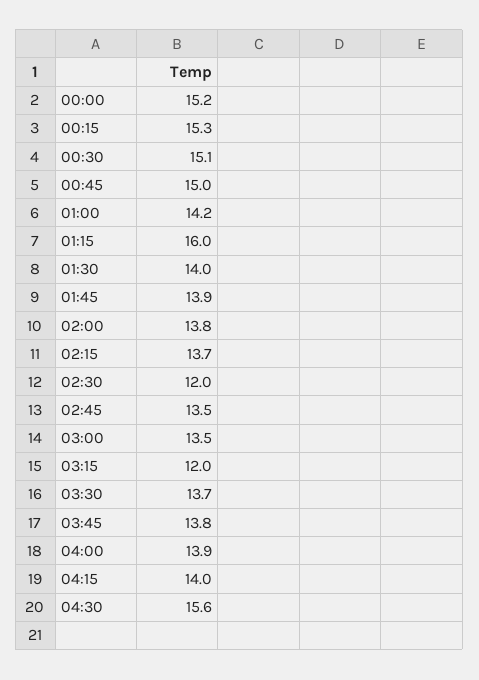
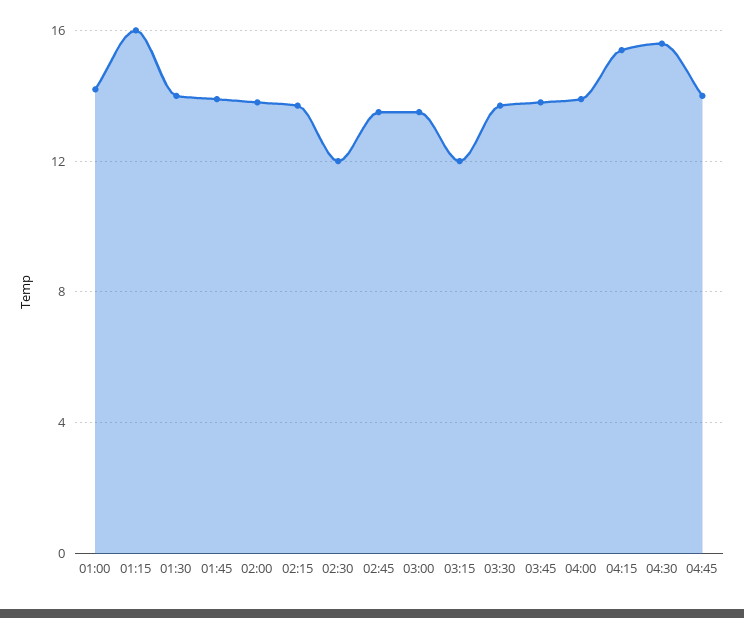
00:00: 15.2 -> none
00:15: 15.3 -> none
00:30: 15.1 -> none
00:45: 15 -> none
04:15: 14 -> 15.5
04:45: none -> 14

